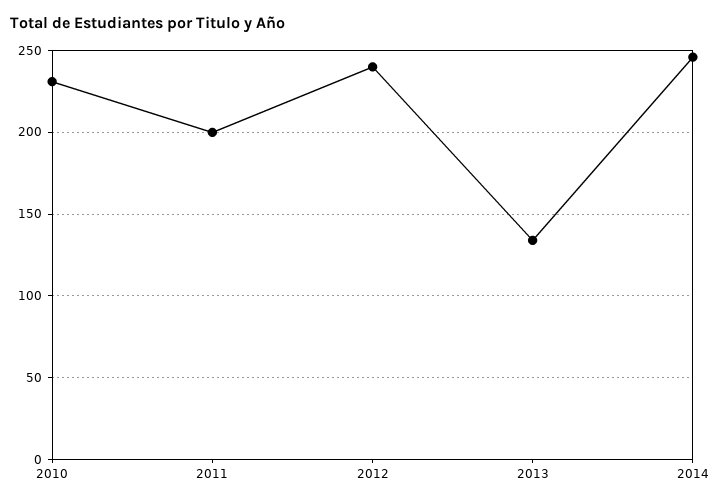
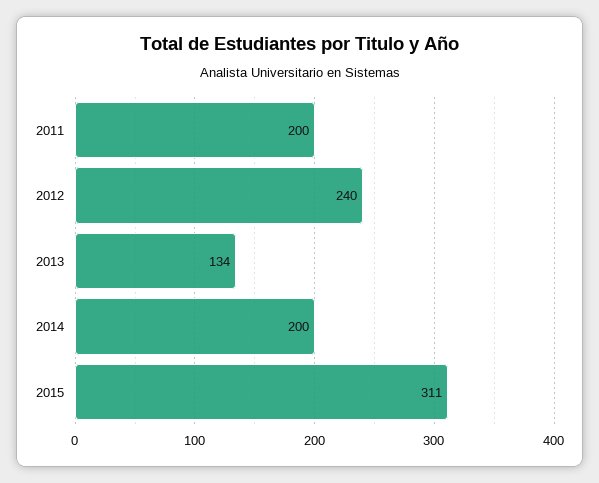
2010: 230 -> none
2014: 245 -> 200
2015: none -> 311

